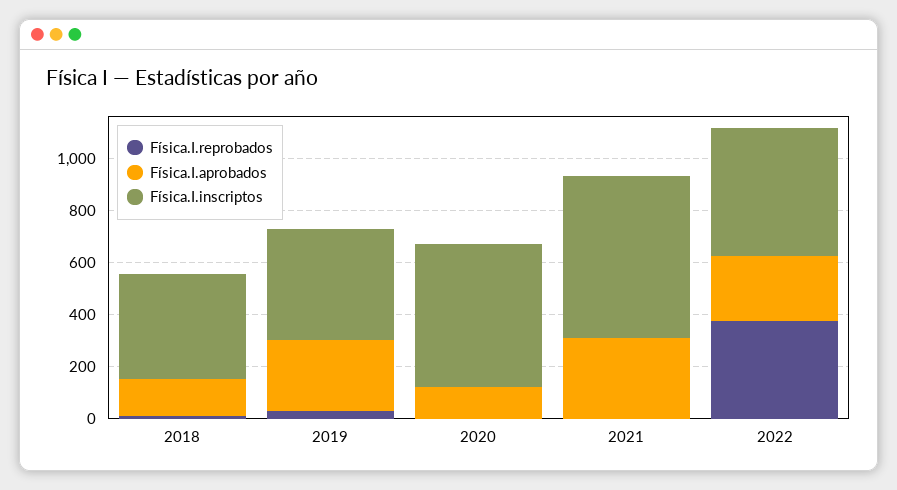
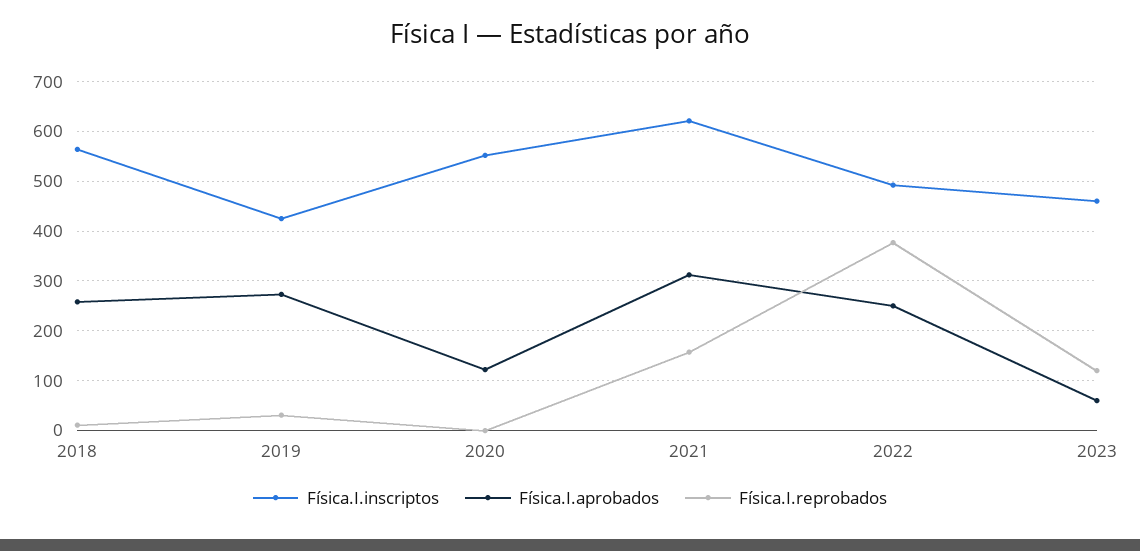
Física.I.aprobados, 2018: 150 -> 260
Física.I.inscriptos, 2018: 400 -> 560
Física.I.reprobados, 2021: 0 -> 160
Física.I.inscriptos, 2023: none -> 460
Física.I.aprobados, 2023: none -> 60
Física.I.reprobados, 2023: none -> 120

